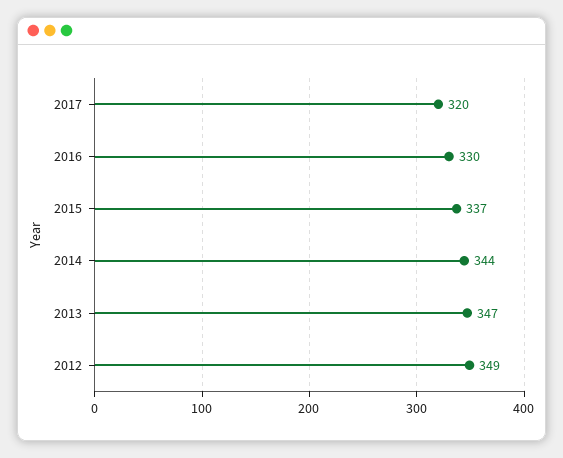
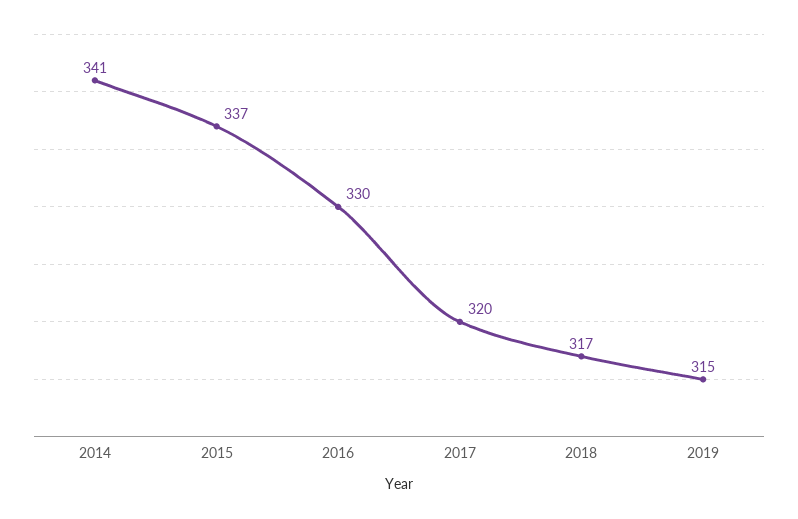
2014: 344 -> 341
2013: 347 -> none
2012: 349 -> none
2018: none -> 317
2019: none -> 315

